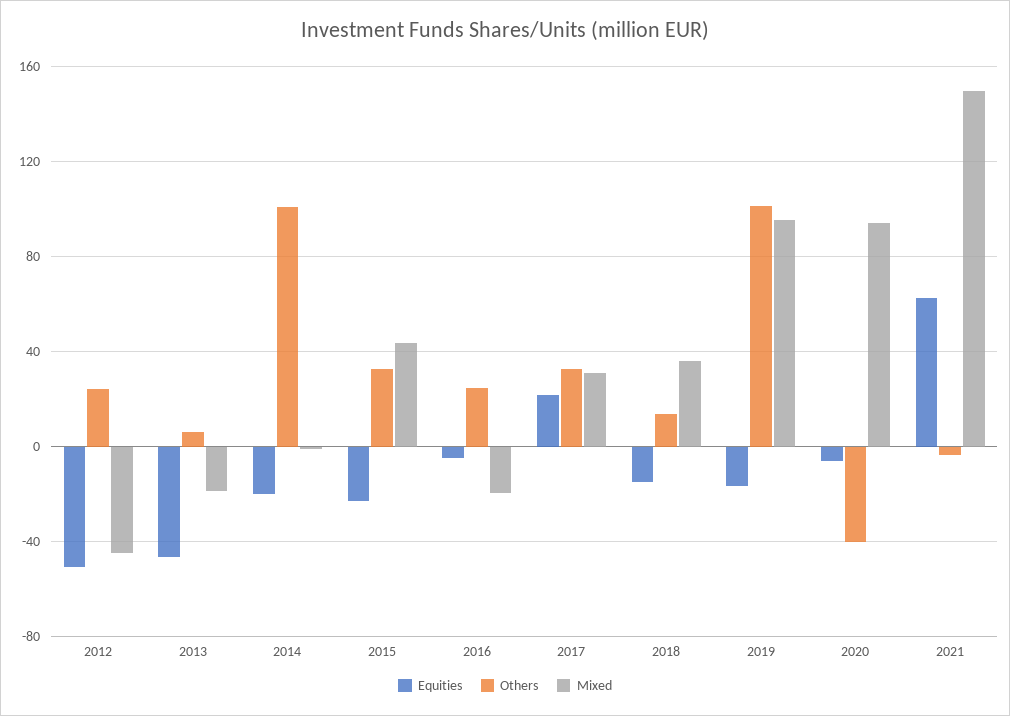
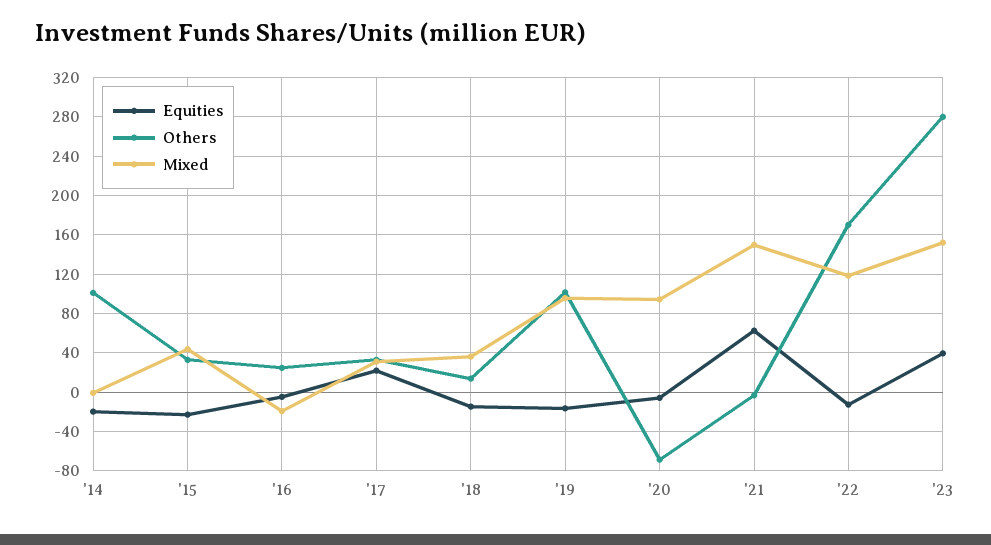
Equities, 2012: -50 -> none
Others, 2012: 25 -> none
Mixed, 2012: -45 -> none
Equities, 2013: -45 -> none
Others, 2013: 5 -> none
Mixed, 2013: -20 -> none
Others, 2020: -40 -> -70
Equities, '22: none -> -10
Others, '22: none -> 170
Mixed, '22: none -> 120
Equities, '23: none -> 40
Others, '23: none -> 280
Mixed, '23: none -> 150

